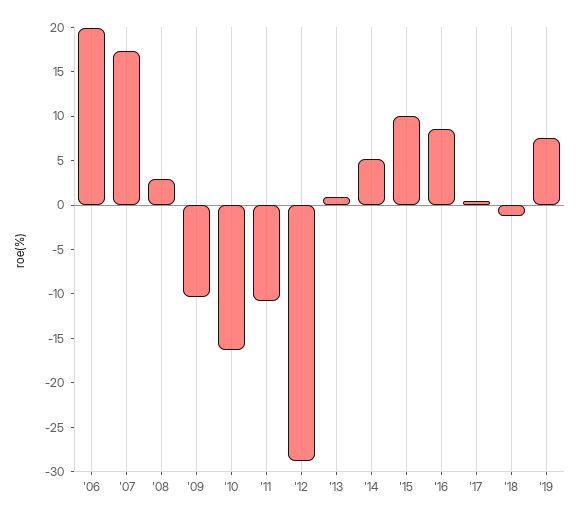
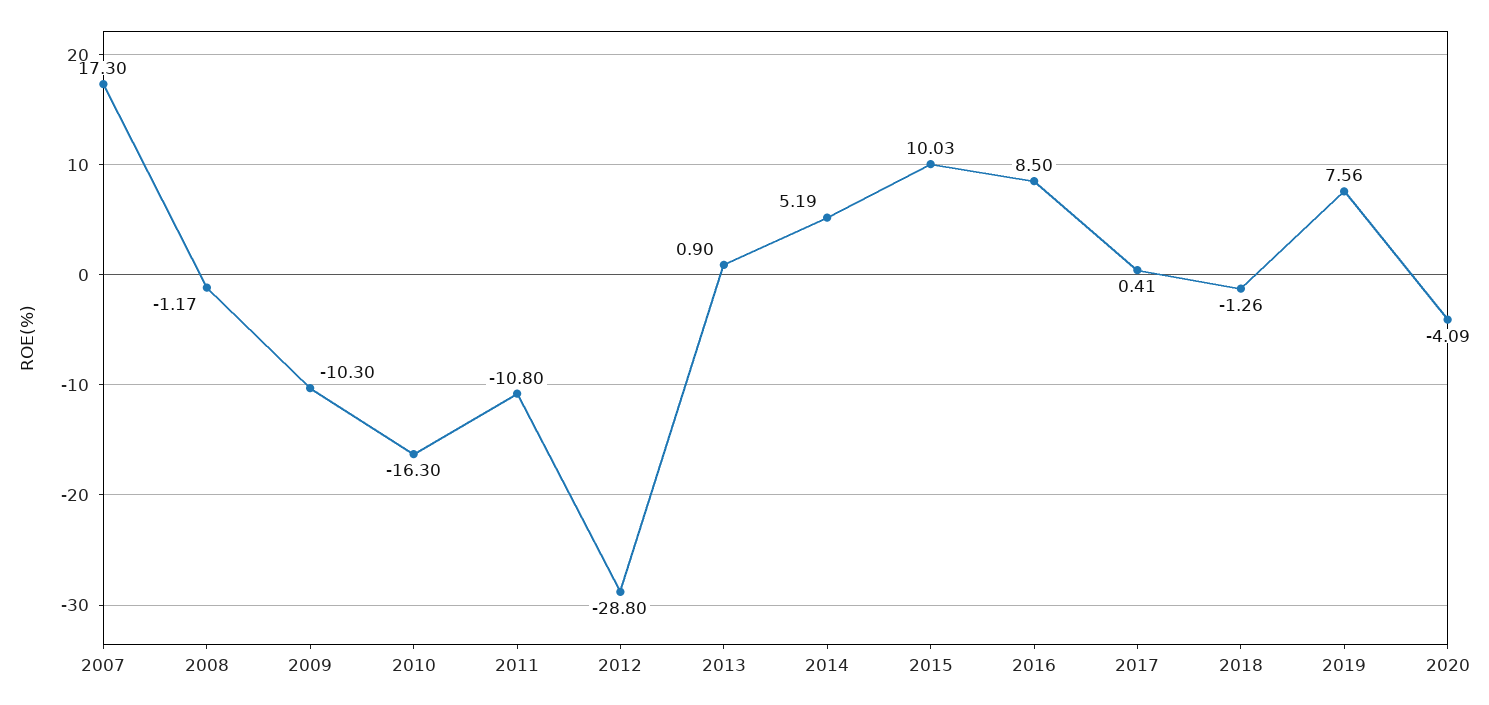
'06: 20 -> none
'08: 3 -> -1.17
2020: none -> -4.09

